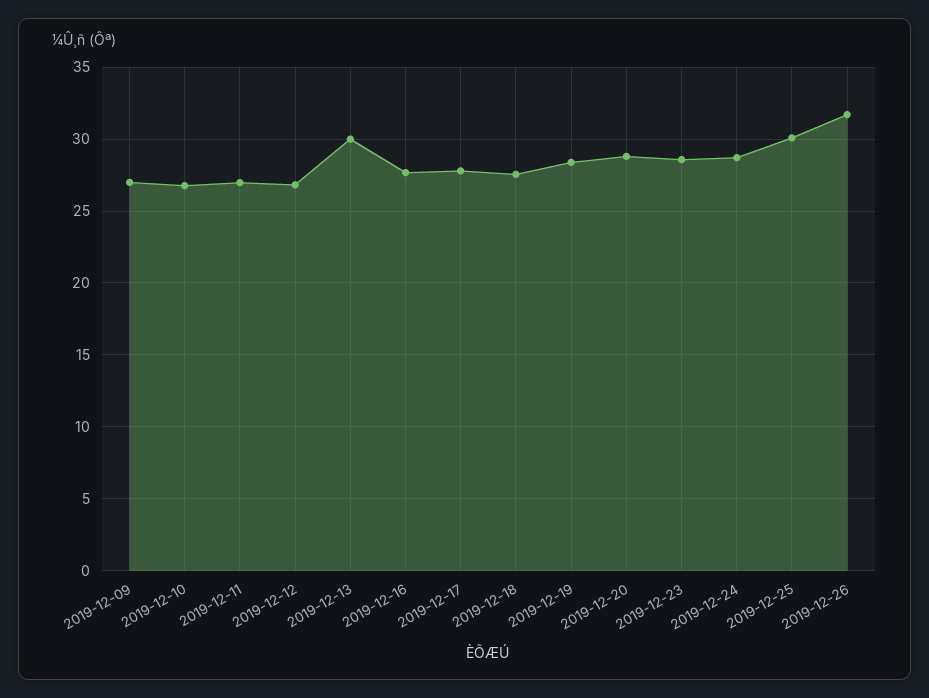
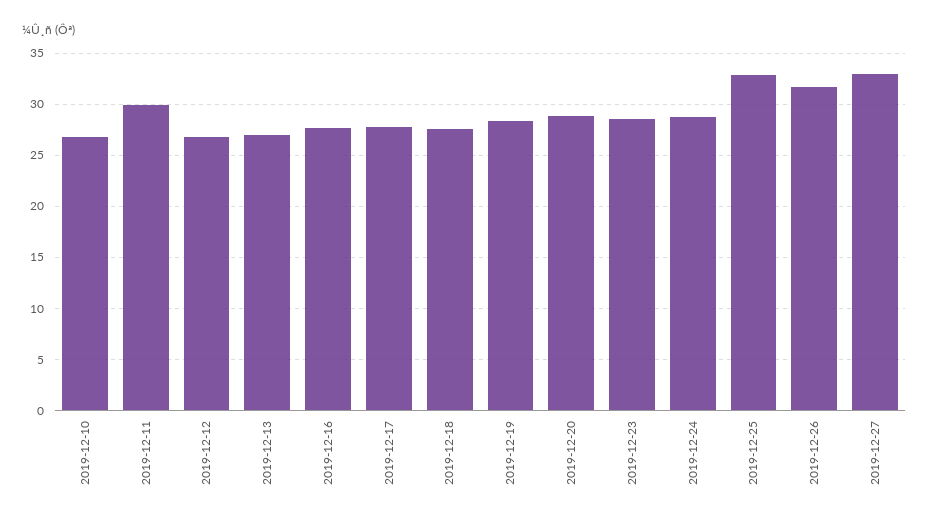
2019-12-09: 27 -> none
2019-12-11: 27 -> 30
2019-12-13: 30 -> 27
2019-12-25: 30 -> 33
2019-12-27: none -> 33

